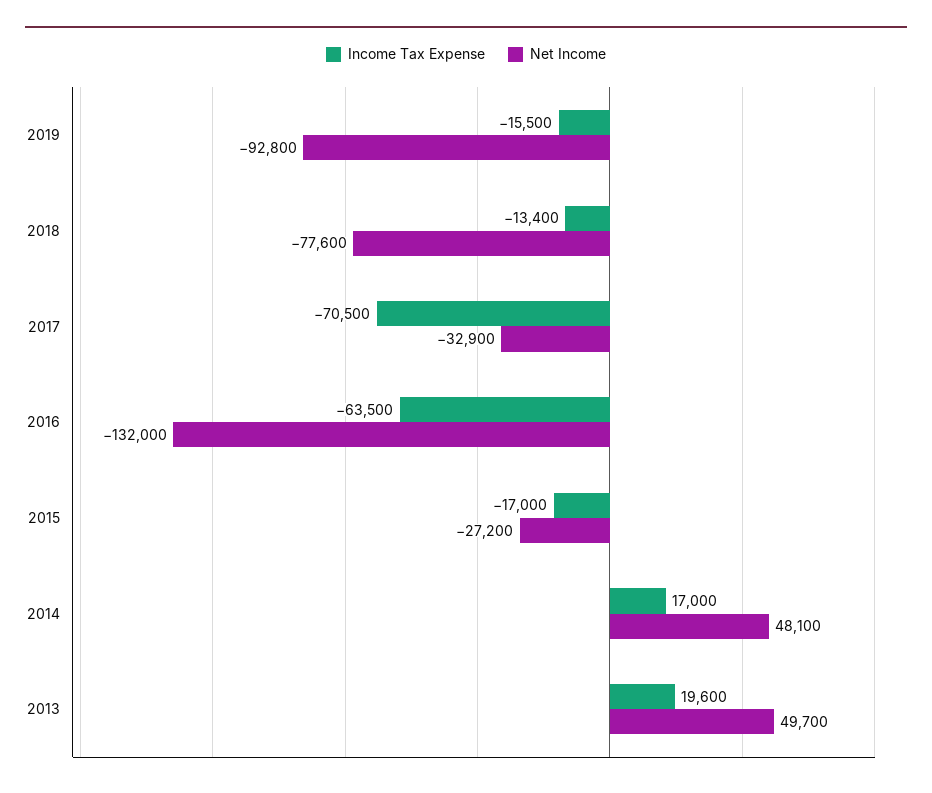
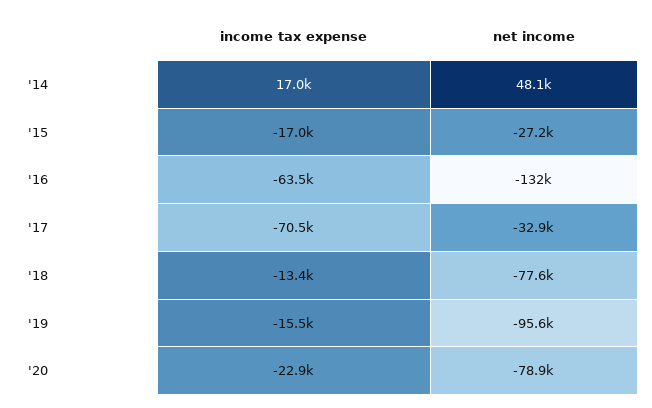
Net Income, 2019: -92800 -> -95600
Income Tax Expense, 2013: 19600 -> none
Net Income, 2013: 49700 -> none
Income Tax Expense, '20: none -> -22900
Net Income, '20: none -> -78900

